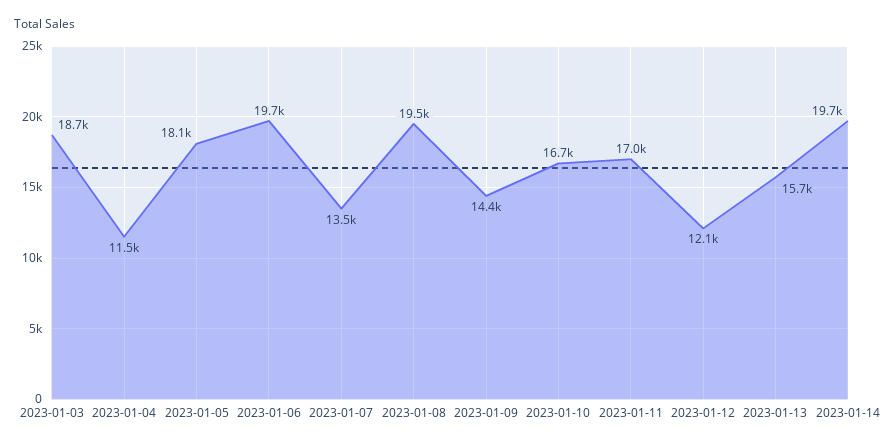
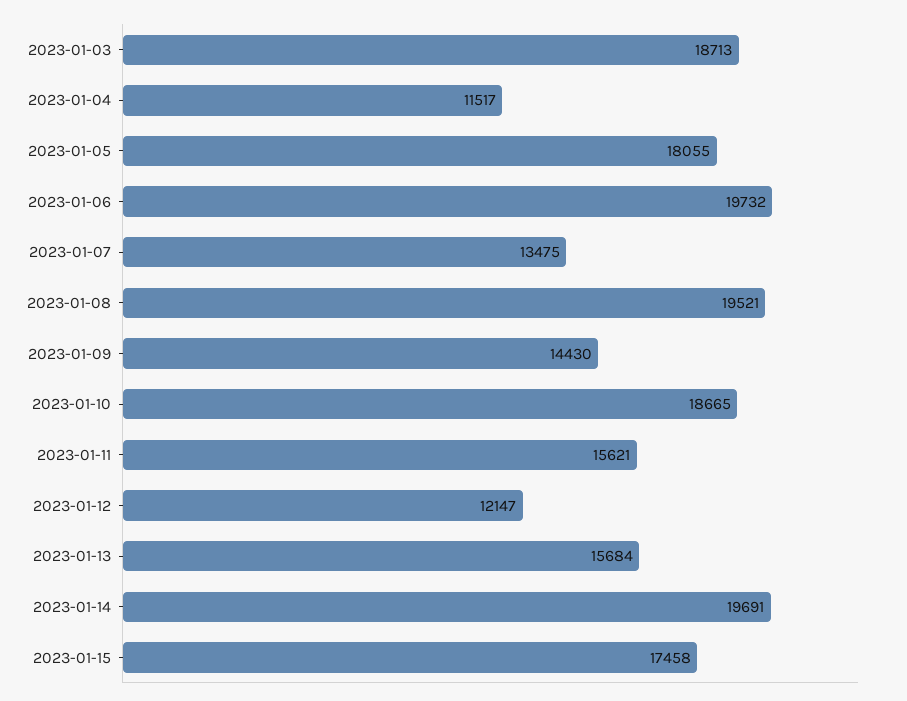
2023-01-10: 16700 -> 18665
2023-01-11: 17000 -> 15621
2023-01-15: none -> 17458

